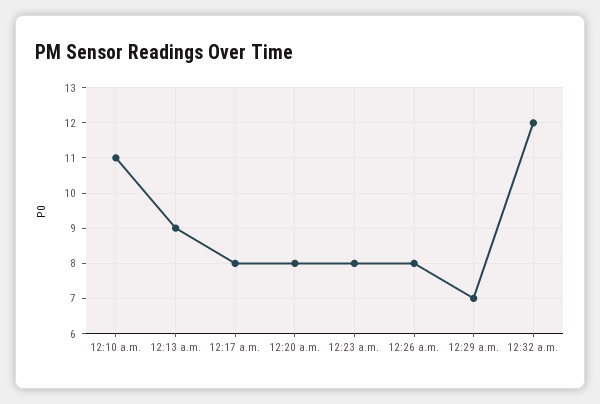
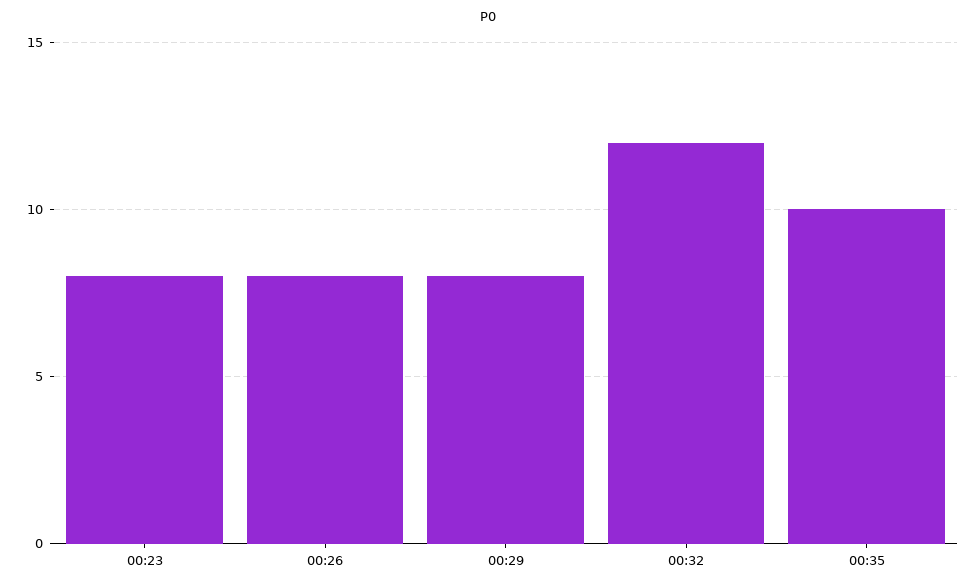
12:10 a.m.: 11 -> none
12:13 a.m.: 9 -> none
12:17 a.m.: 8 -> none
12:20 a.m.: 8 -> none
12:29 a.m.: 7 -> 8
00:35: none -> 10

